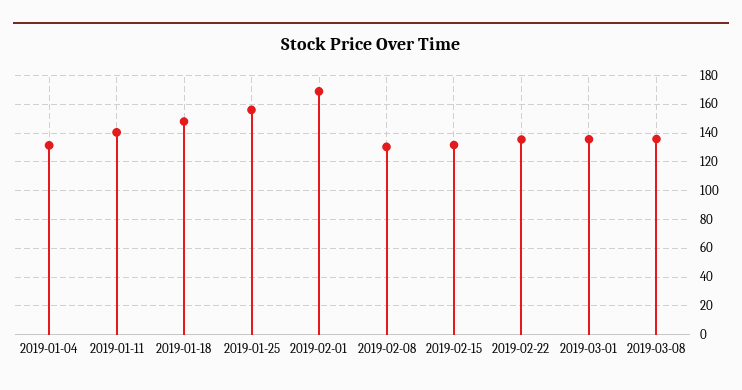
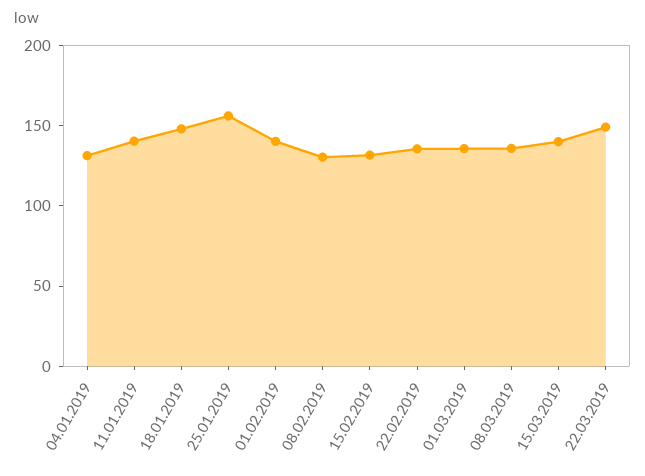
2019-02-01: 170 -> 140
15.03.2019: none -> 140
22.03.2019: none -> 150

